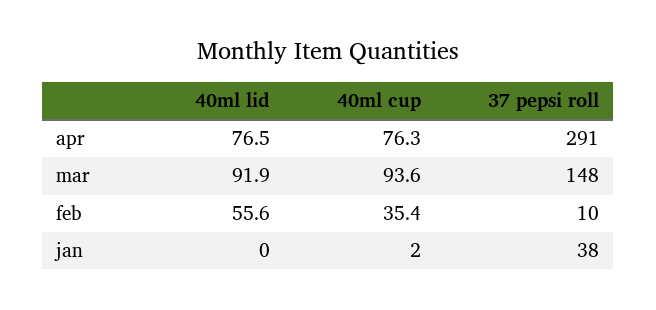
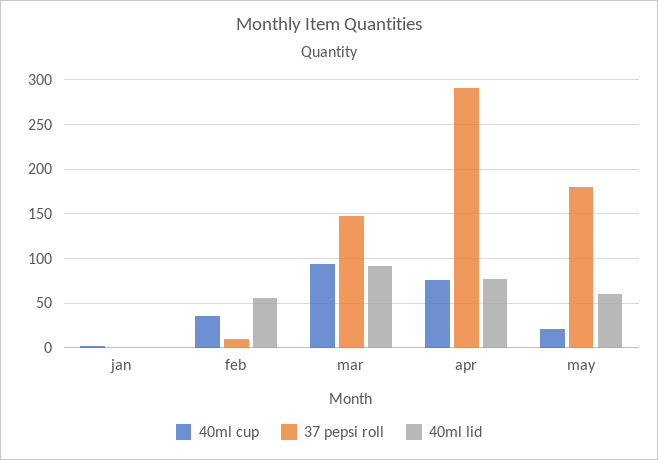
37 pepsi roll, jan: 38 -> 0
40ml cup, may: none -> 20
37 pepsi roll, may: none -> 180
40ml lid, may: none -> 60

